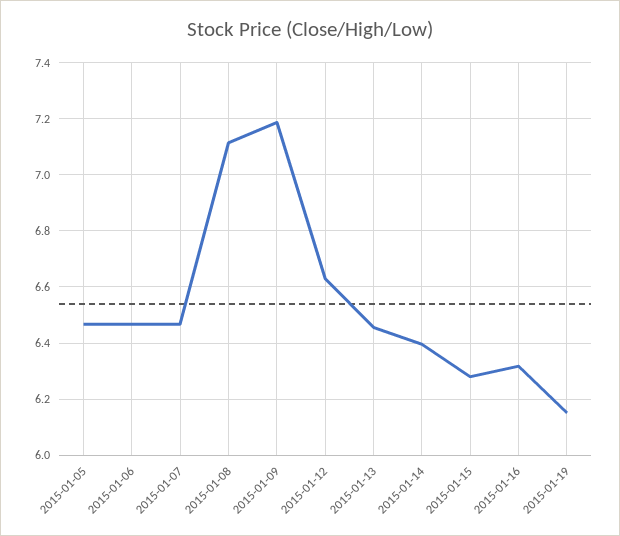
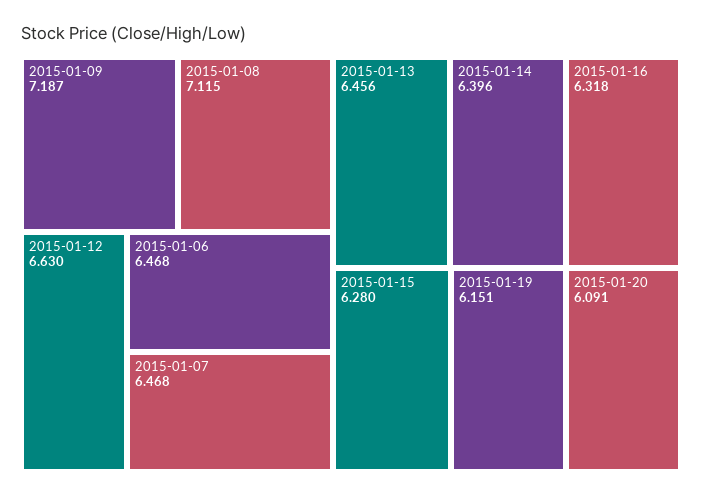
2015-01-05: 6.475 -> none
2015-01-20: none -> 6.091

